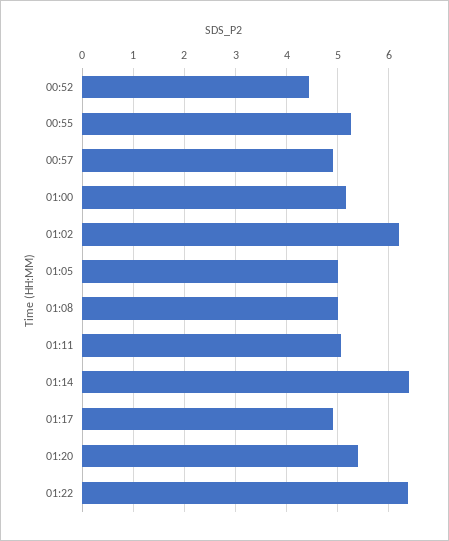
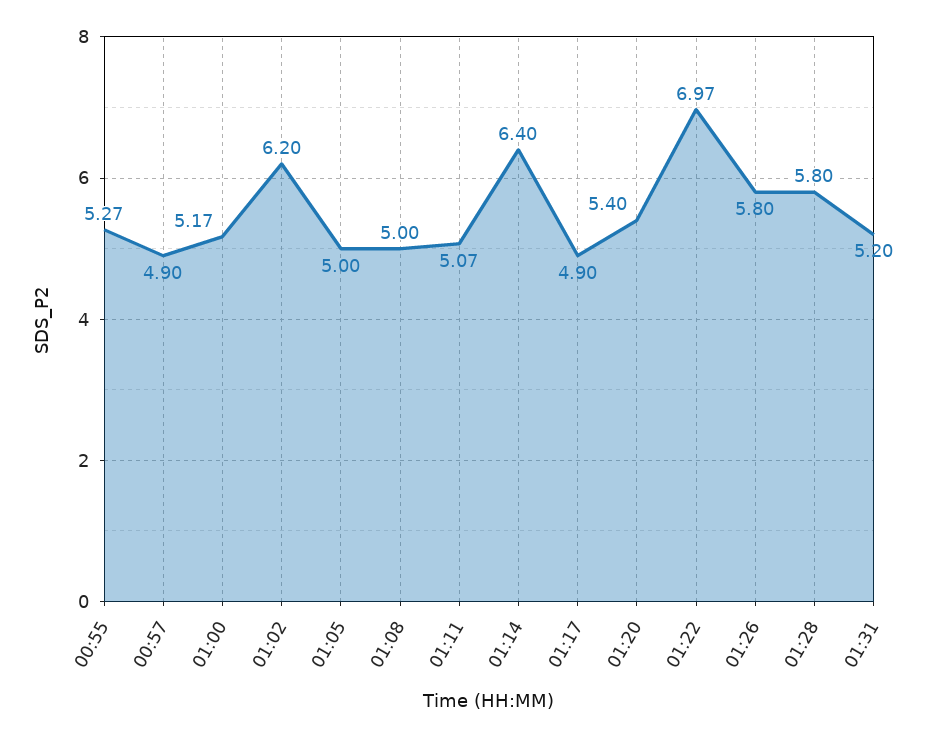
00:52: 4.4 -> none
01:22: 6.4 -> 6.97
01:26: none -> 5.8
01:28: none -> 5.8
01:31: none -> 5.2

